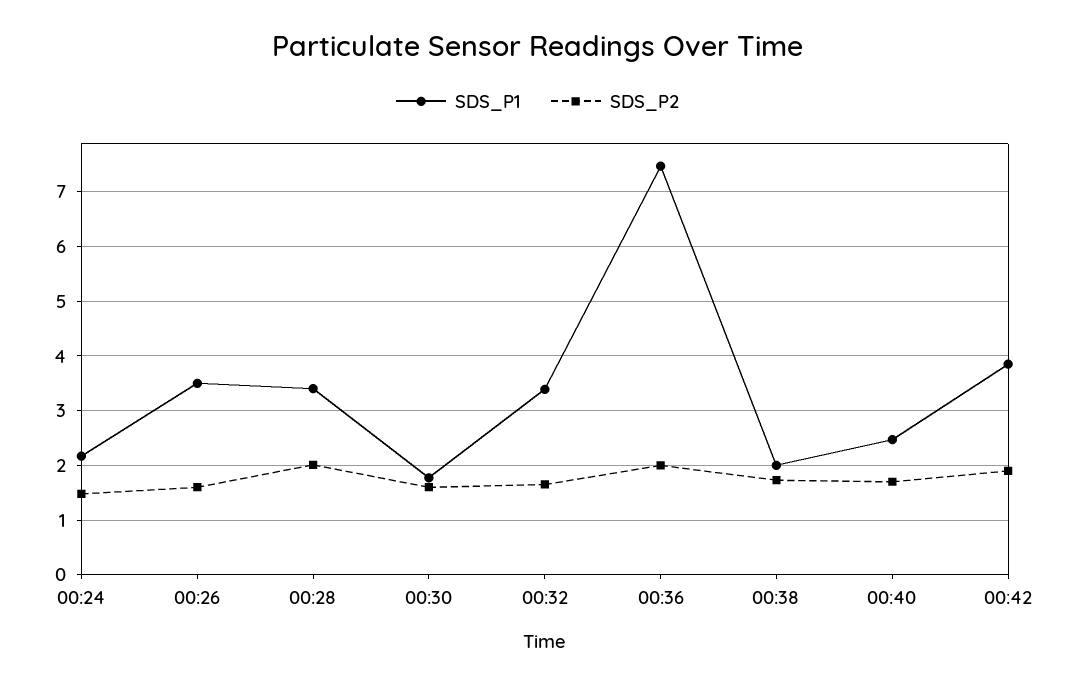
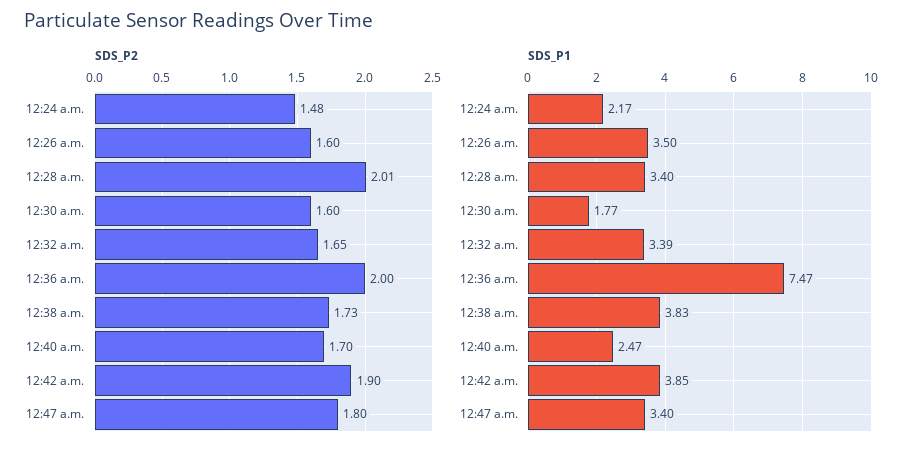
SDS_P1, 00:38: 2 -> 3.83
SDS_P2, 12:47 a.m.: none -> 1.8
SDS_P1, 12:47 a.m.: none -> 3.4

